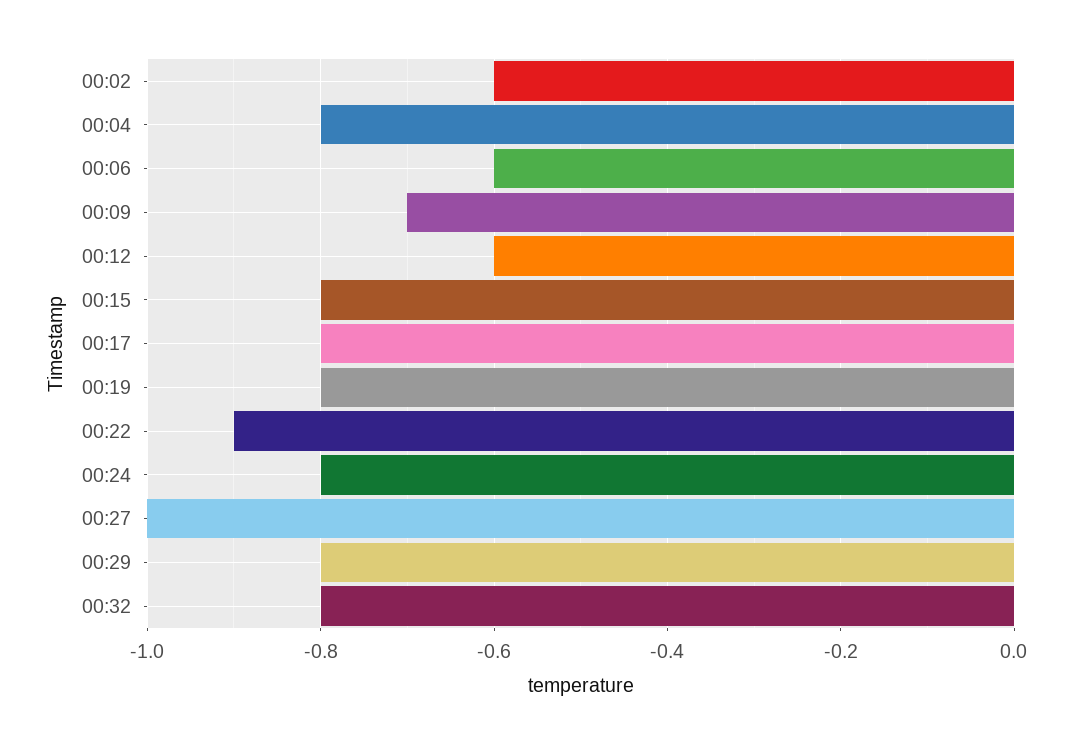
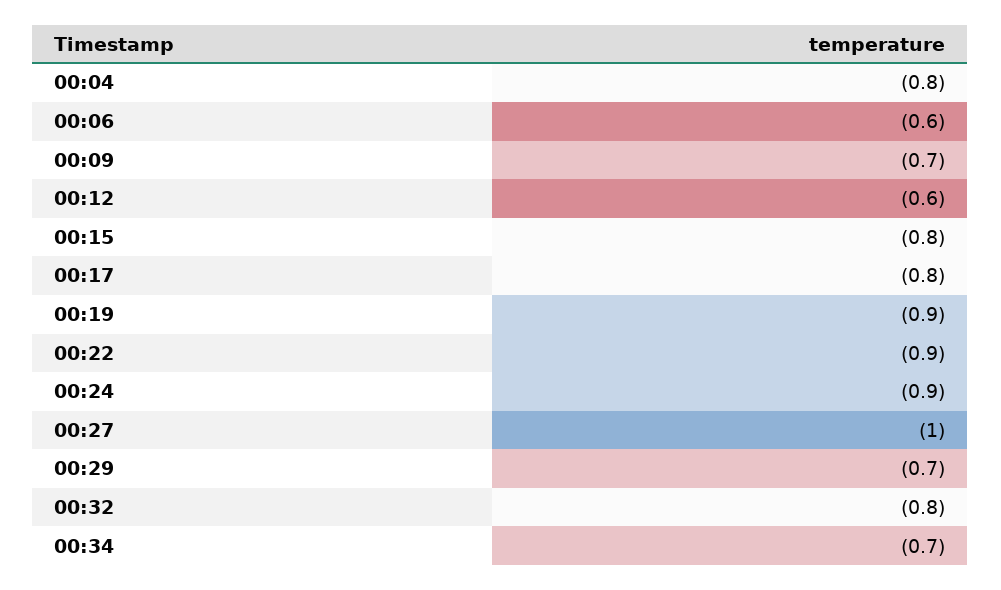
00:02: -0.6 -> none
00:19: -0.8 -> -0.9
00:24: -0.8 -> -0.9
00:29: -0.8 -> -0.7
00:34: none -> -0.7

